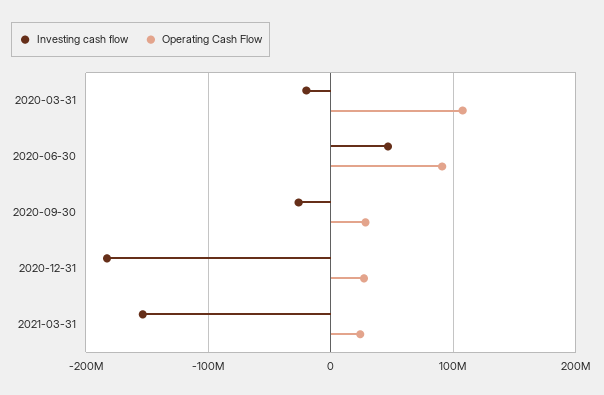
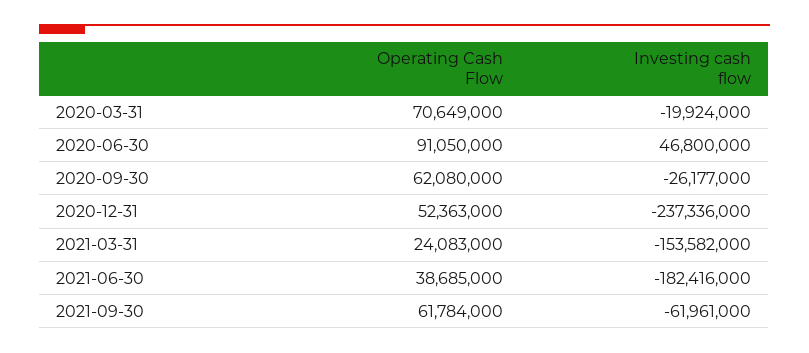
Operating Cash Flow, 2020-03-31: 110000000 -> 70649000
Operating Cash Flow, 2020-09-30: 30000000 -> 62080000
Investing cash flow, 2020-12-31: -180000000 -> -237336000
Operating Cash Flow, 2020-12-31: 30000000 -> 52363000
Operating Cash Flow, 2021-06-30: none -> 38685000
Investing cash flow, 2021-06-30: none -> -182416000
Operating Cash Flow, 2021-09-30: none -> 61784000
Investing cash flow, 2021-09-30: none -> -61961000

